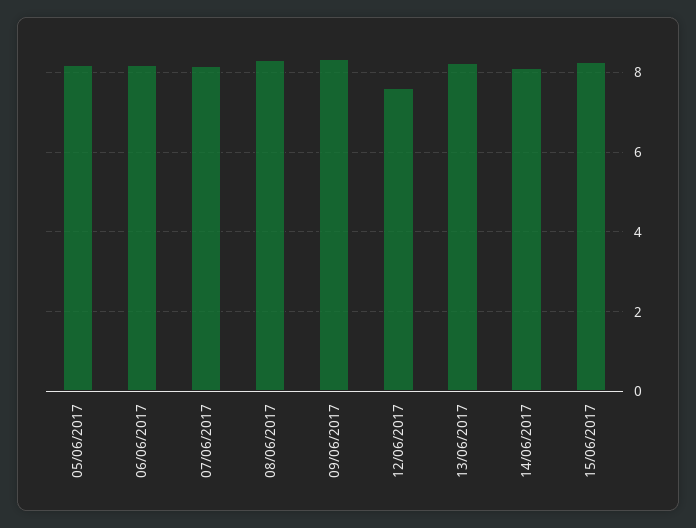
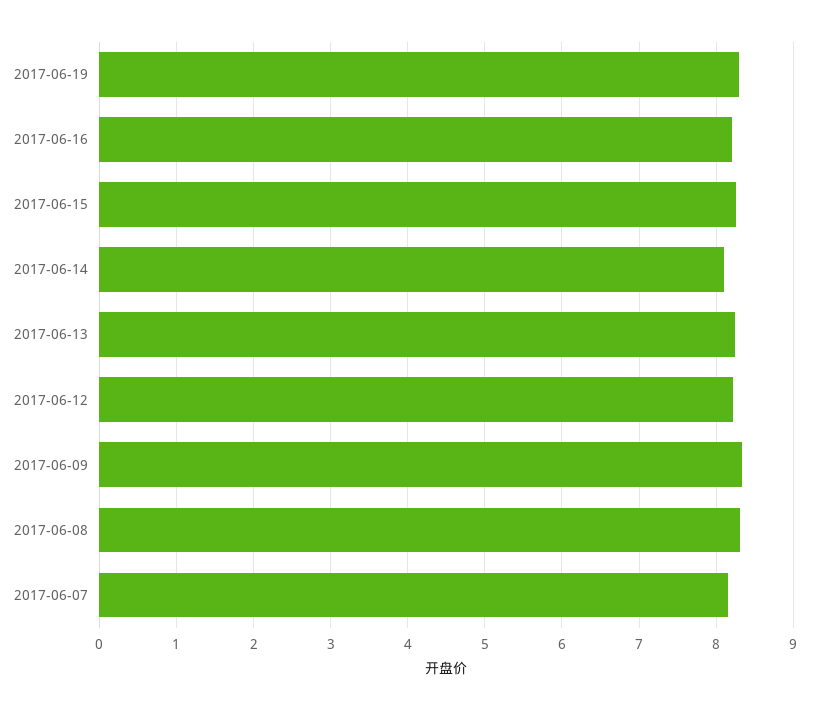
05/06/2017: 8.2 -> none
06/06/2017: 8.2 -> none
12/06/2017: 7.6 -> 8.2
2017-06-19: none -> 8.3
2017-06-16: none -> 8.2

